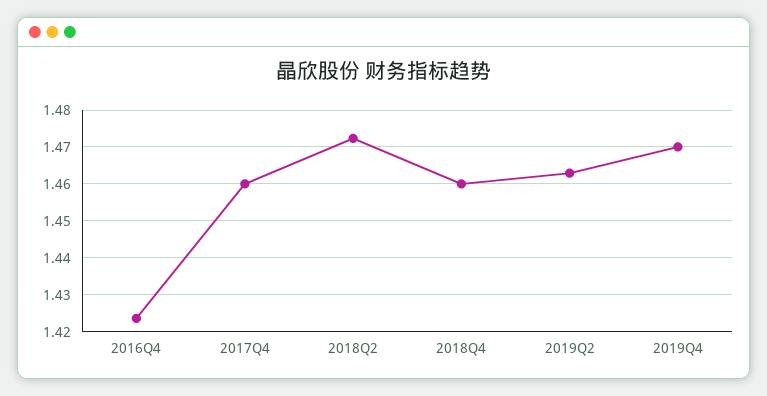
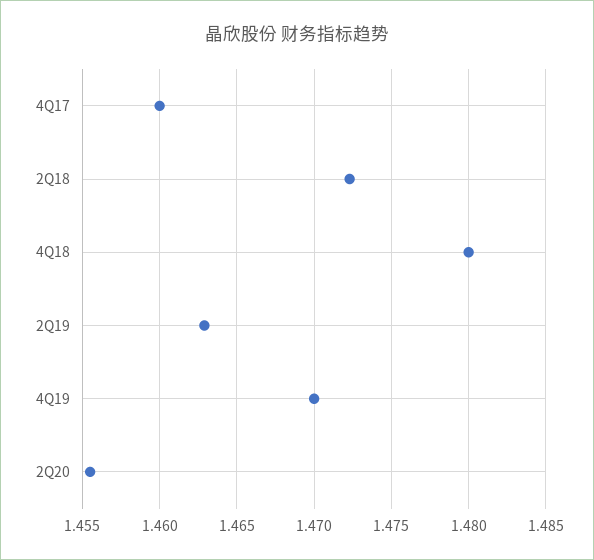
2016Q4: 1.424 -> none
2018Q4: 1.46 -> 1.48
2Q20: none -> 1.4555

